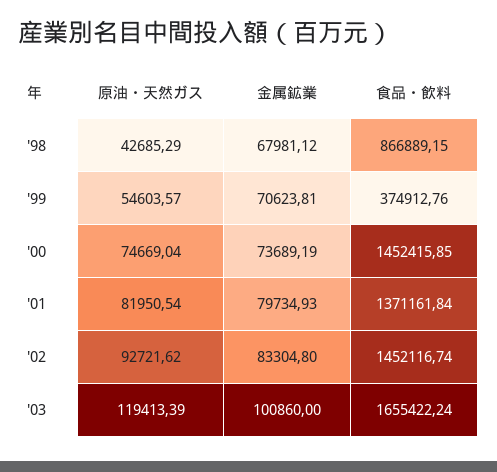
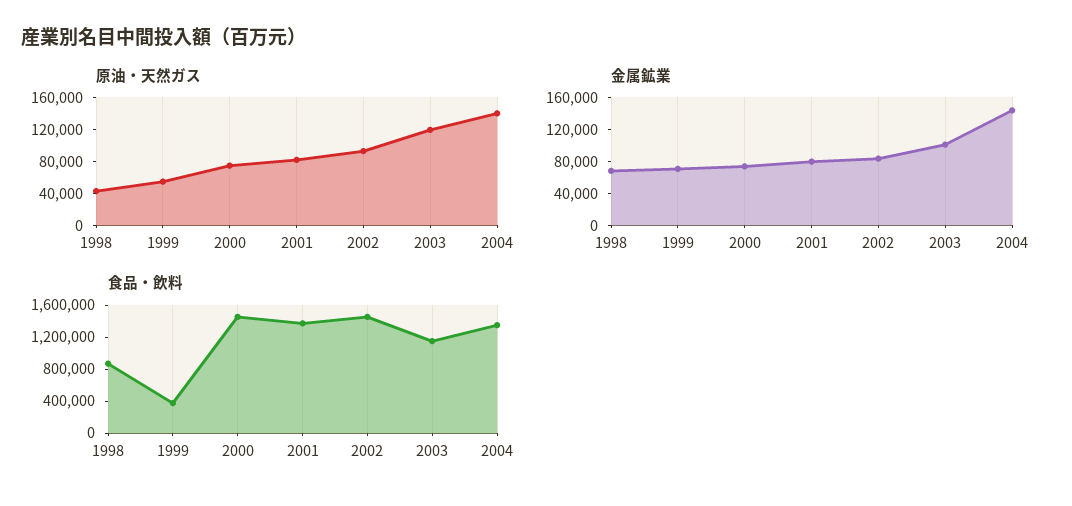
食品・飲料, '03: 1655422.24 -> 1200000
原油・天然ガス, 2004: none -> 140000
金属鉱業, 2004: none -> 140000
食品・飲料, 2004: none -> 1400000

